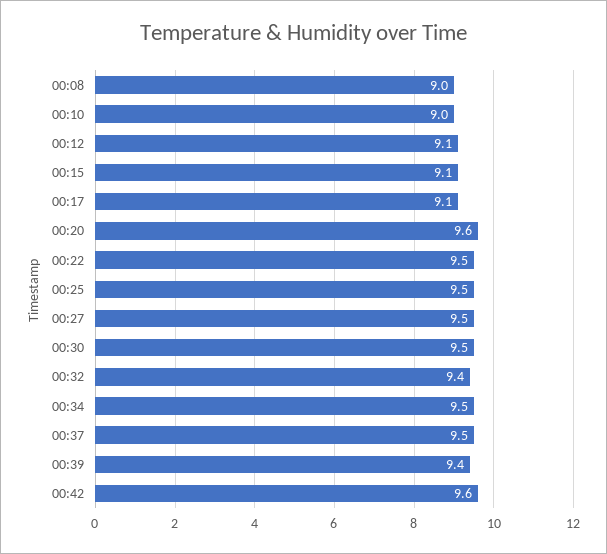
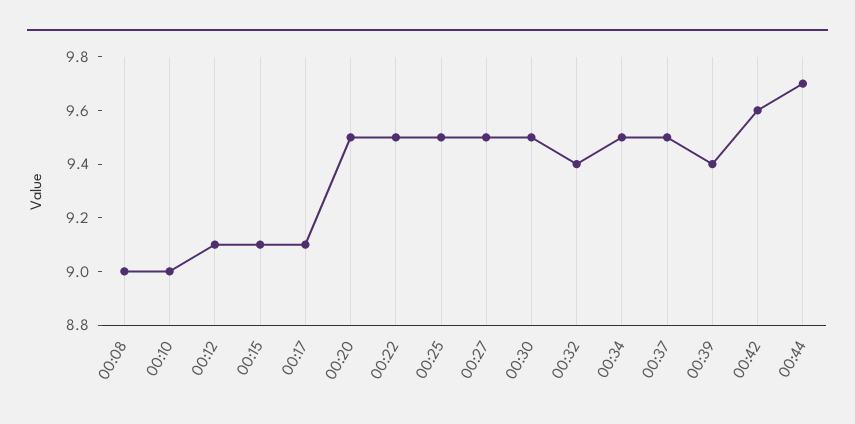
00:20: 9.6 -> 9.5
00:44: none -> 9.7

